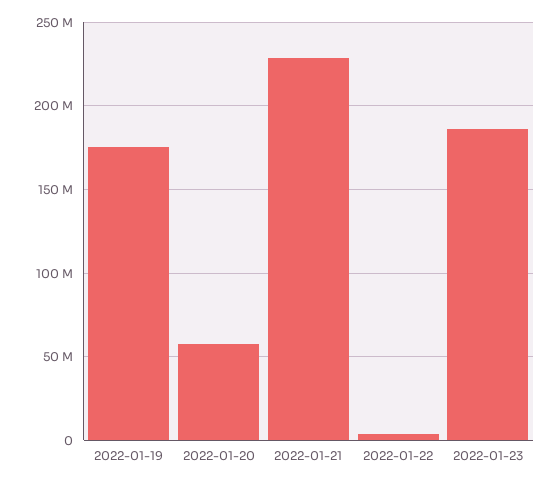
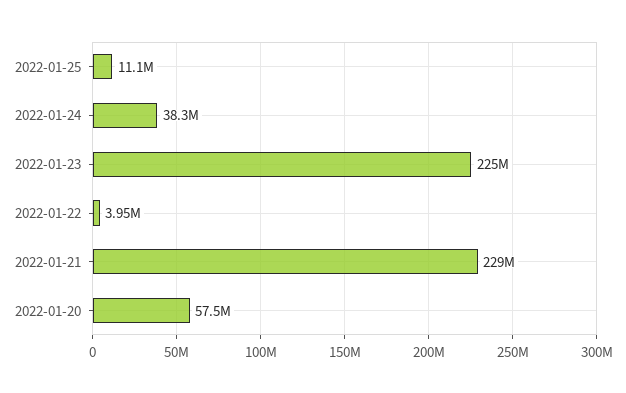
2022-01-19: 175000000 -> none
2022-01-23: 185000000 -> 225000000
2022-01-25: none -> 11100000
2022-01-24: none -> 38300000

